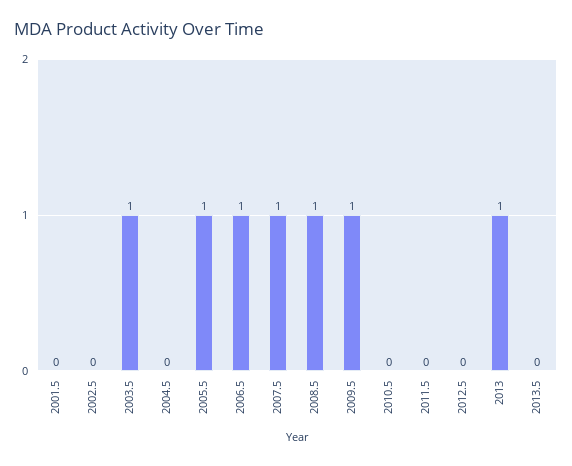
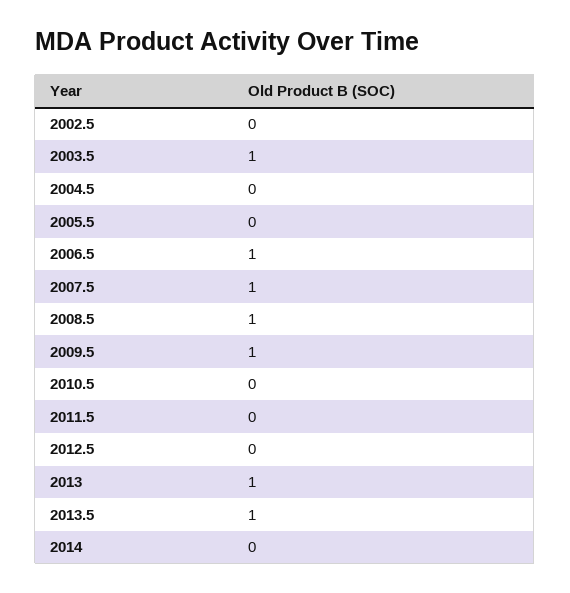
2001.5: 0 -> none
2005.5: 1 -> 0
2013.5: 0 -> 1
2014: none -> 0

